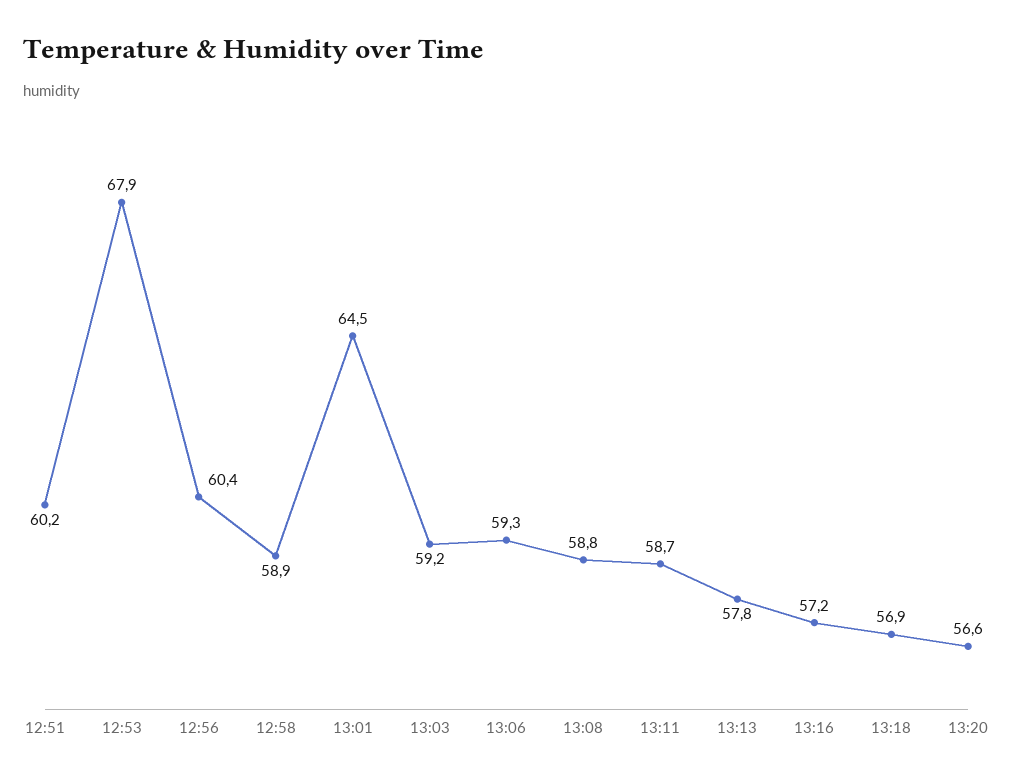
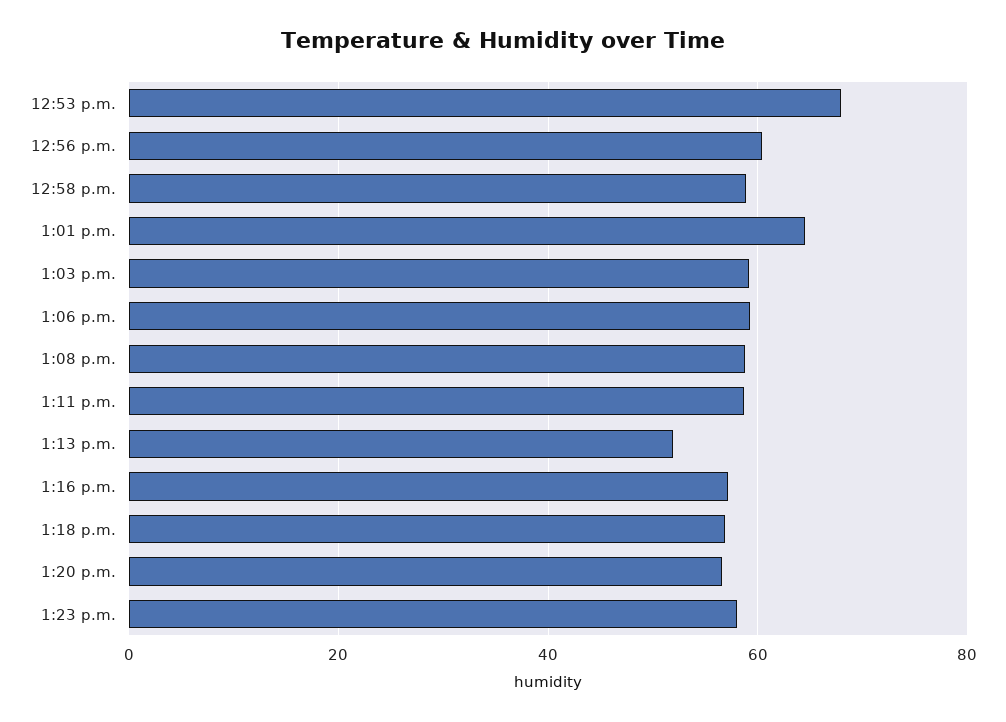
12:51: 60.2 -> none
13:13: 57.8 -> 52
1:23 p.m.: none -> 58

